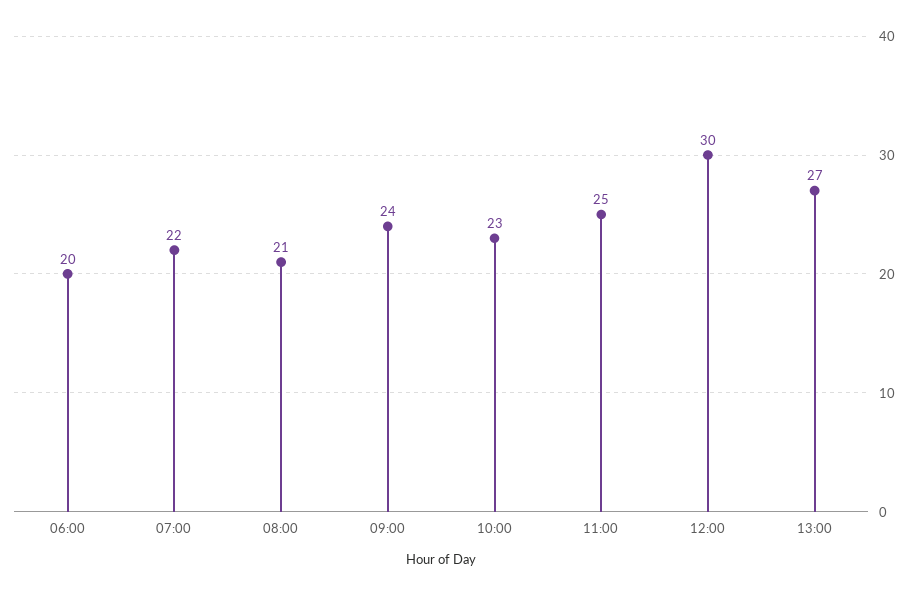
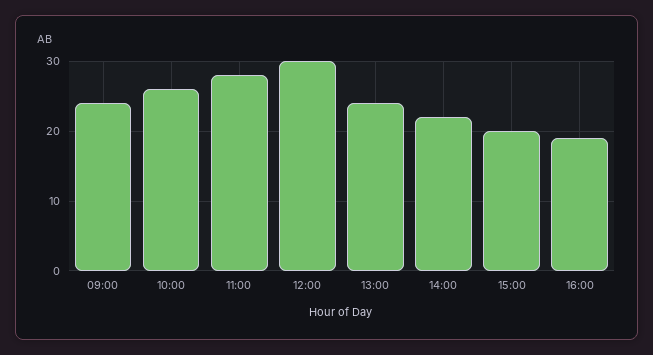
06:00: 20 -> none
07:00: 22 -> none
08:00: 21 -> none
10:00: 23 -> 26
11:00: 25 -> 28
13:00: 27 -> 24
14:00: none -> 22
15:00: none -> 20
16:00: none -> 19

